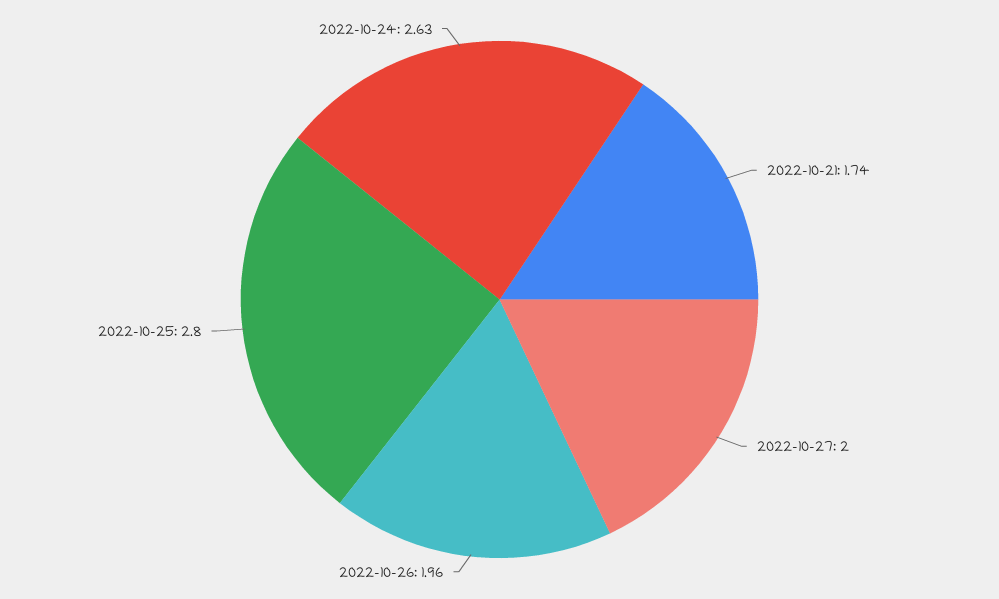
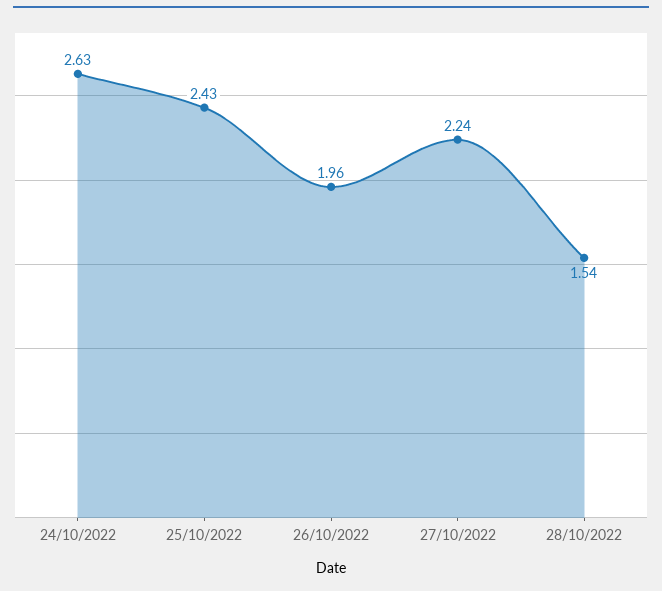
2022-10-21: 1.74 -> none
2022-10-27: 2 -> 2.24
2022-10-25: 2.8 -> 2.43
28/10/2022: none -> 1.54

